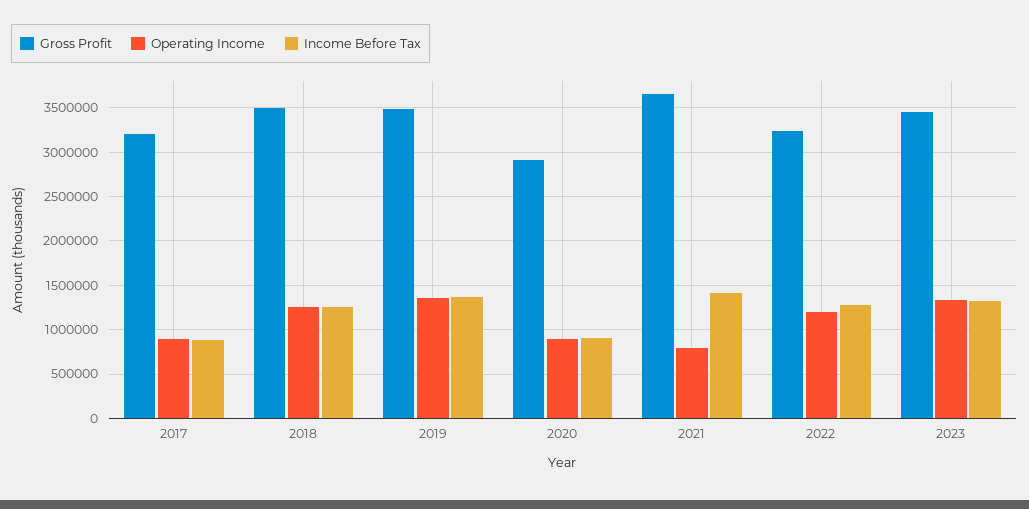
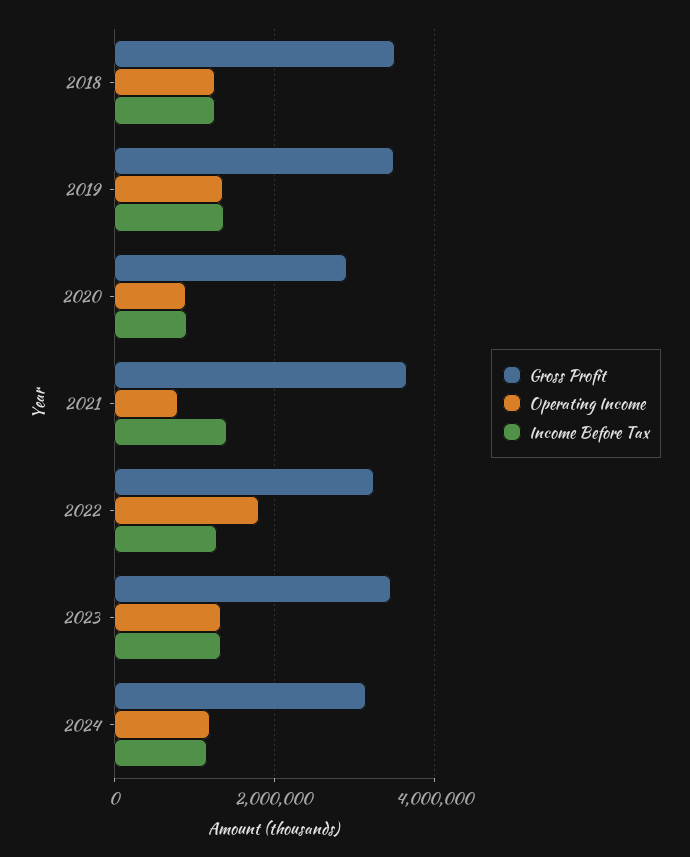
Gross Profit, 2017: 3200000 -> none
Operating Income, 2017: 900000 -> none
Income Before Tax, 2017: 900000 -> none
Operating Income, 2022: 1200000 -> 1800000
Gross Profit, 2024: none -> 3200000
Operating Income, 2024: none -> 1200000
Income Before Tax, 2024: none -> 1200000

